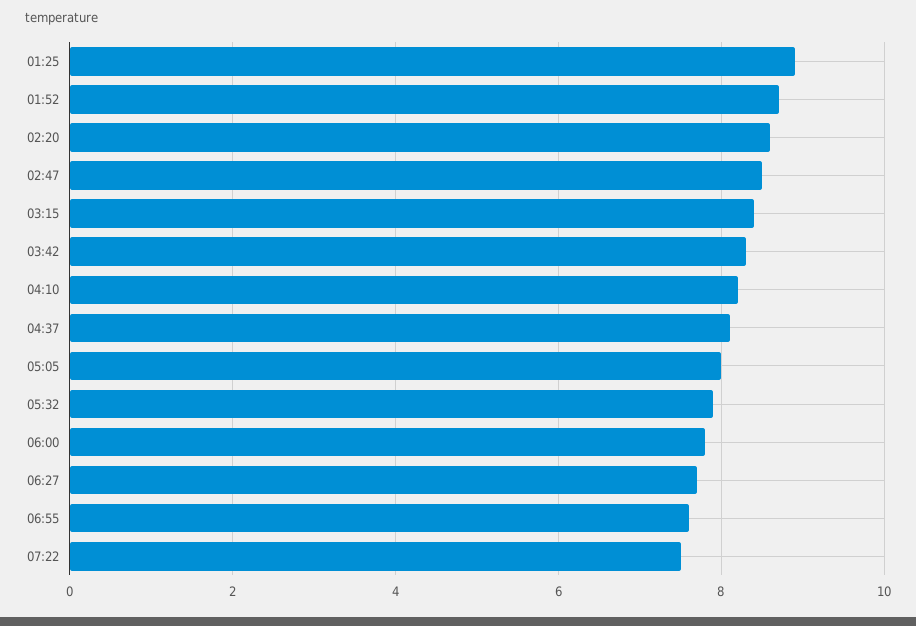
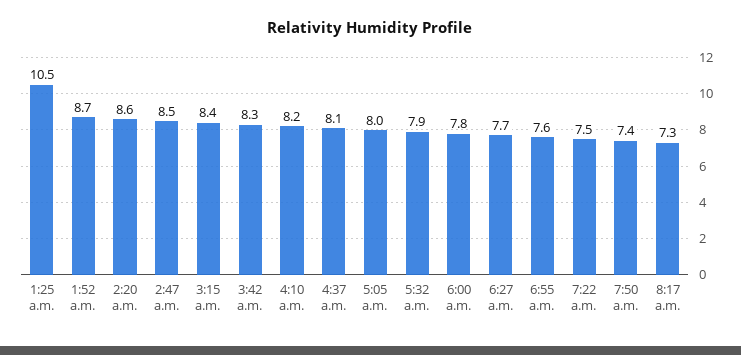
01:25: 9 -> 10.5
7:50 a.m.: none -> 7.4
8:17 a.m.: none -> 7.3

